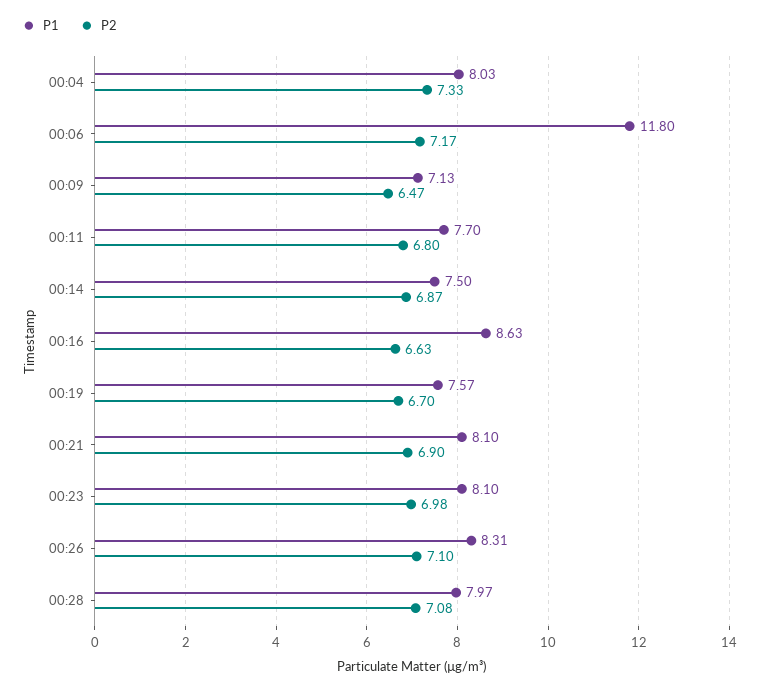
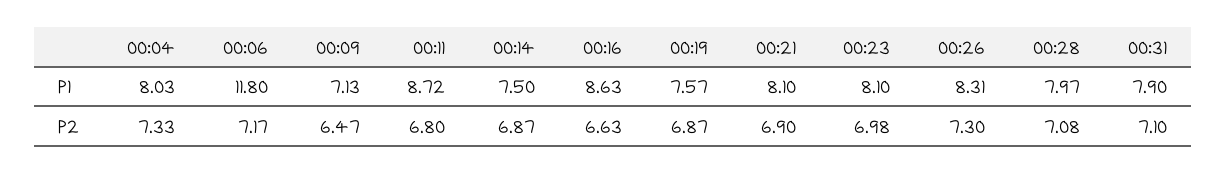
P1, 00:11: 7.7 -> 8.72
P2, 00:19: 6.7 -> 6.87
P2, 00:26: 7.1 -> 7.3
P1, 00:31: none -> 7.9
P2, 00:31: none -> 7.1

